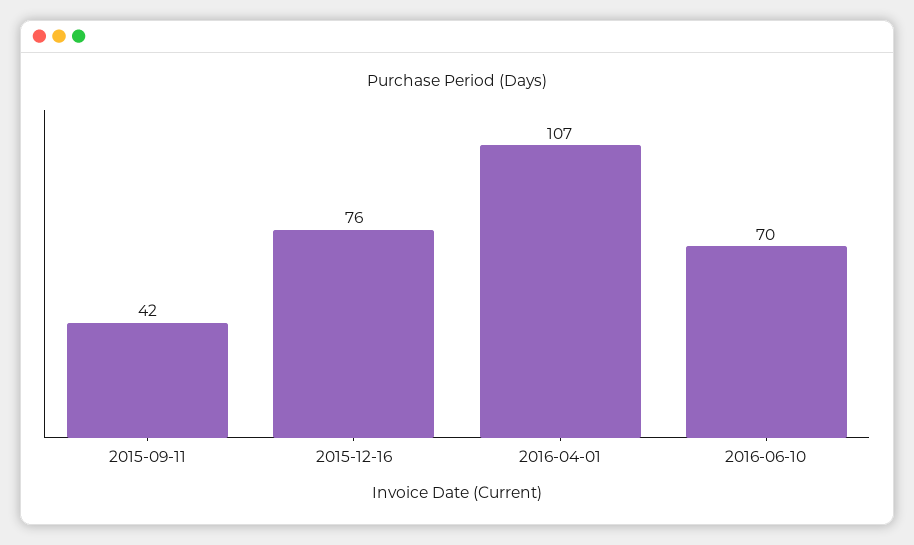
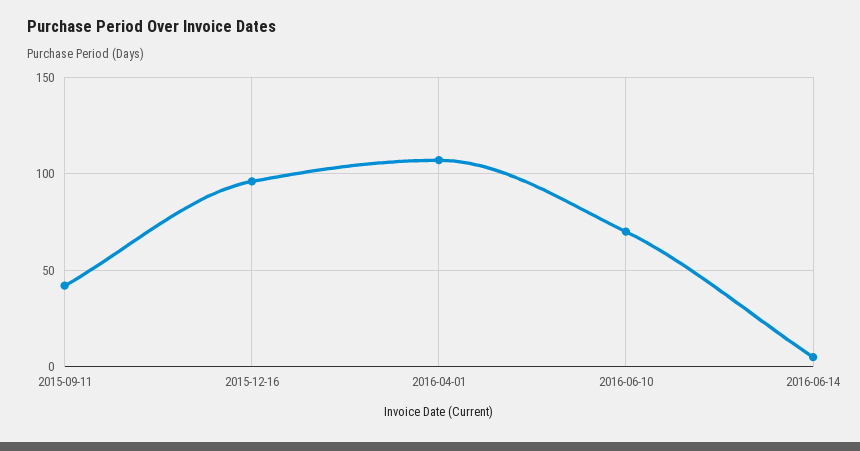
2015-12-16: 76 -> 95
2016-06-14: none -> 5

